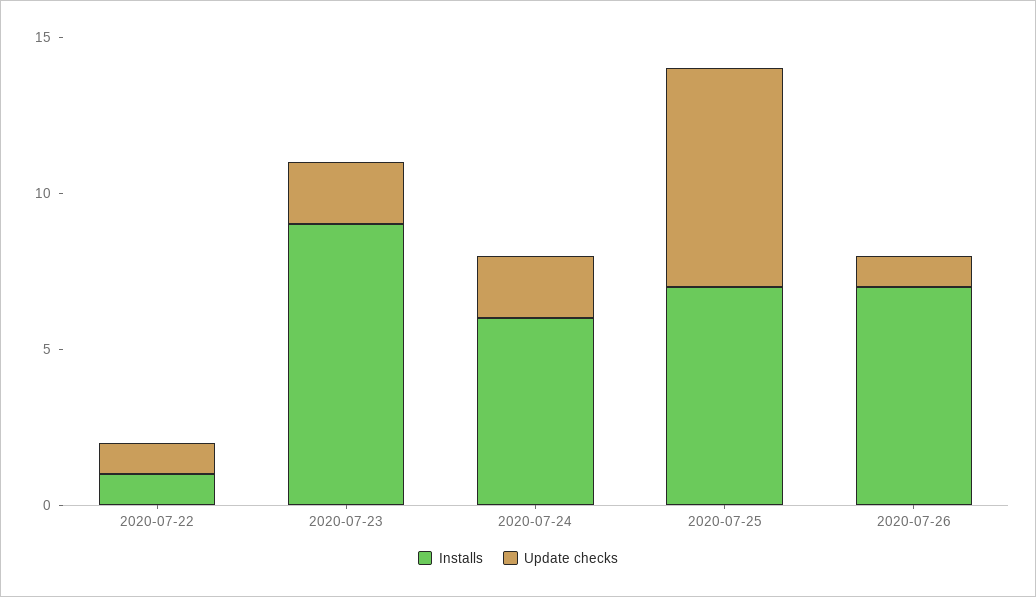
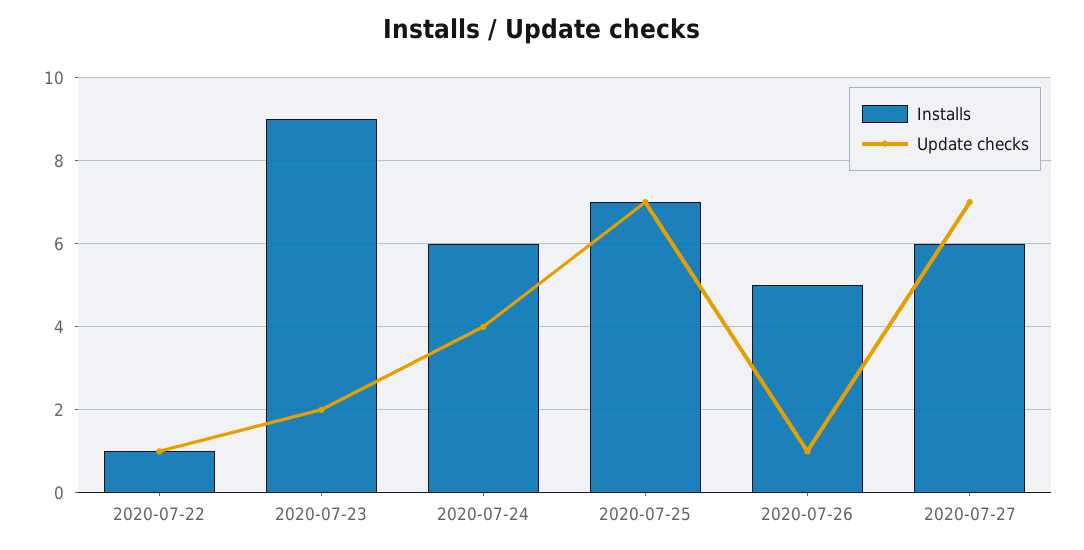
Update checks, 2020-07-24: 2 -> 4
Installs, 2020-07-26: 7 -> 5
Installs, 2020-07-27: none -> 6
Update checks, 2020-07-27: none -> 7

